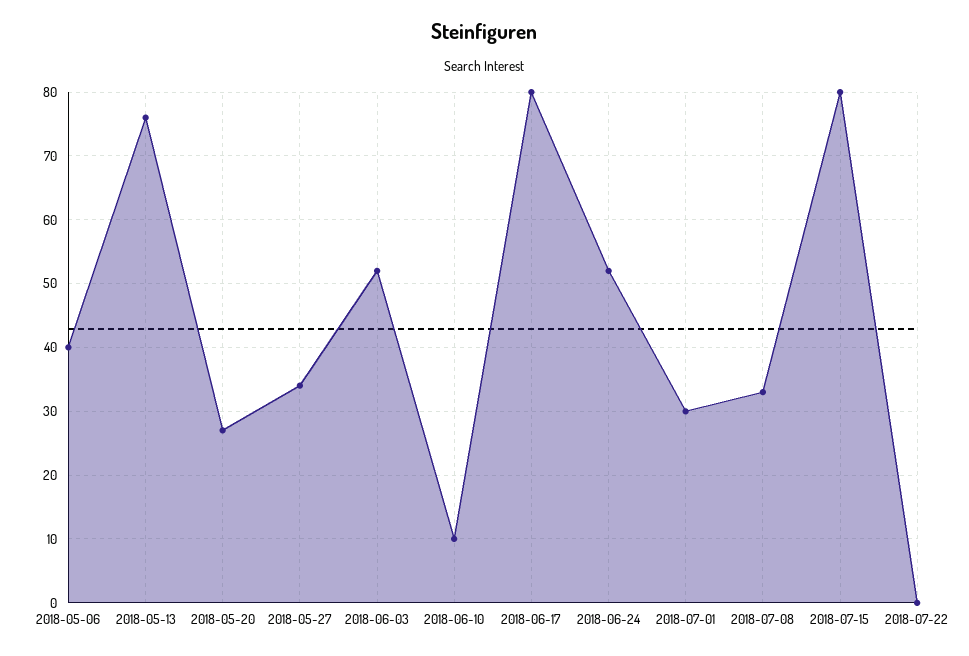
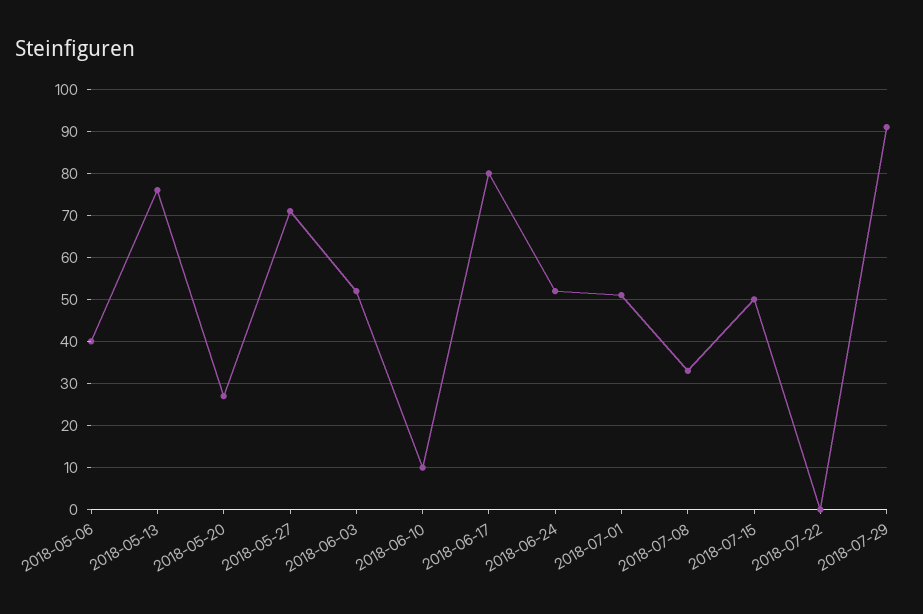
2018-05-27: 34 -> 70
2018-07-01: 30 -> 50
2018-07-15: 80 -> 50
2018-07-29: none -> 90

